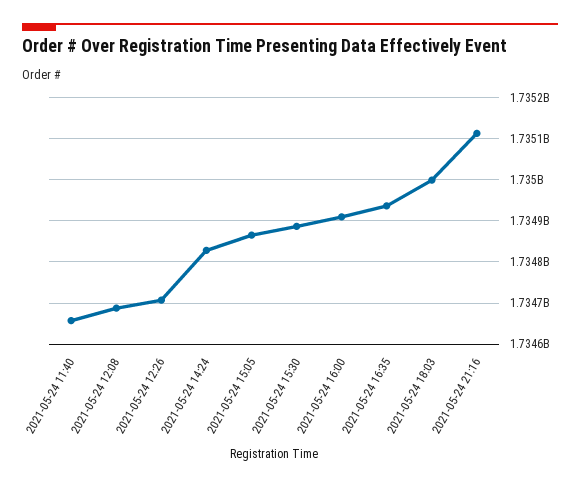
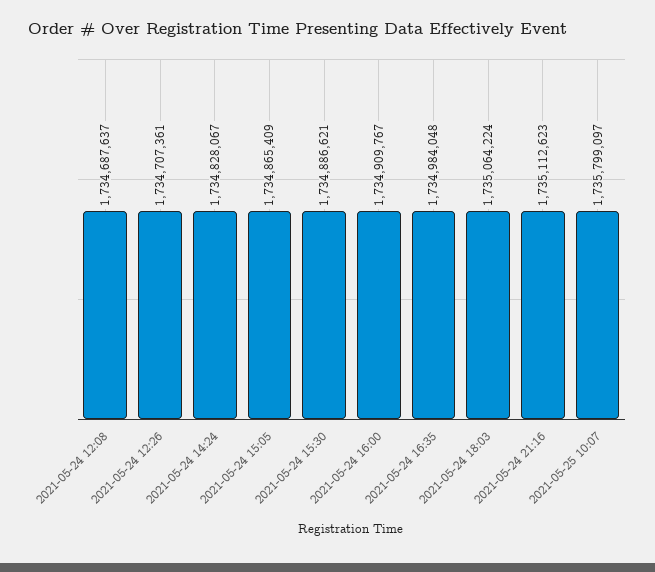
2021-05-24 11:40: 1734660000 -> none
2021-05-24 16:35: 1734940000 -> 1734984048
2021-05-24 18:03: 1735000000 -> 1735064224
2021-05-25 10:07: none -> 1735799097

